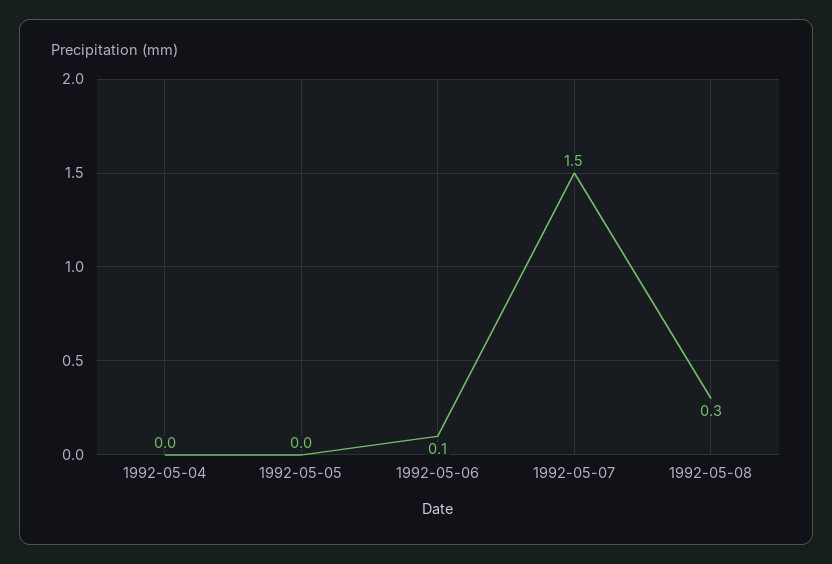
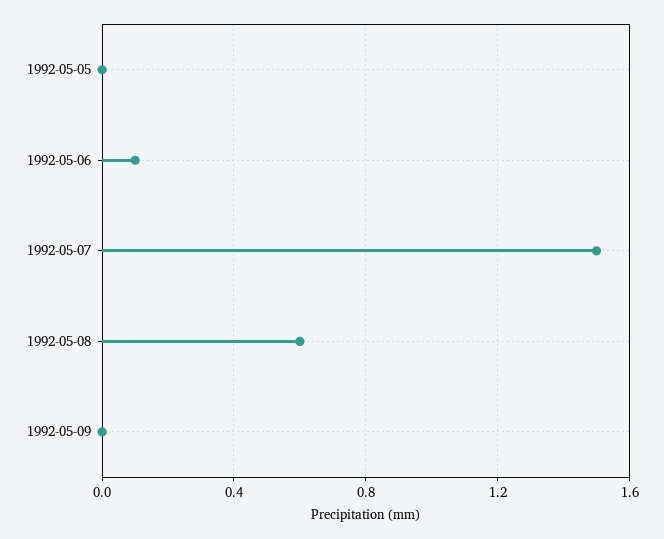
1992-05-04: 0 -> none
1992-05-08: 0.3 -> 0.6
1992-05-09: none -> 0

